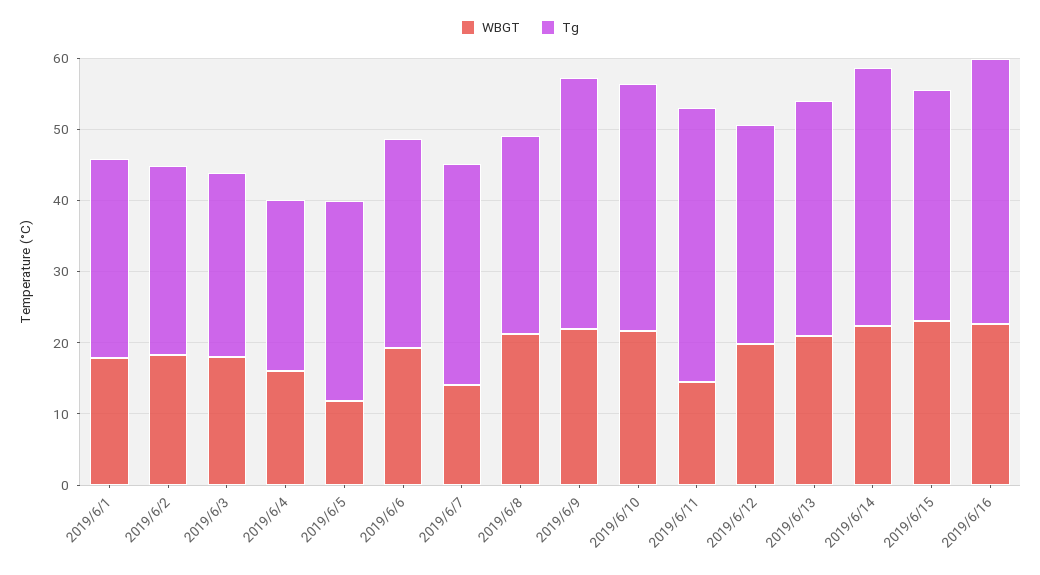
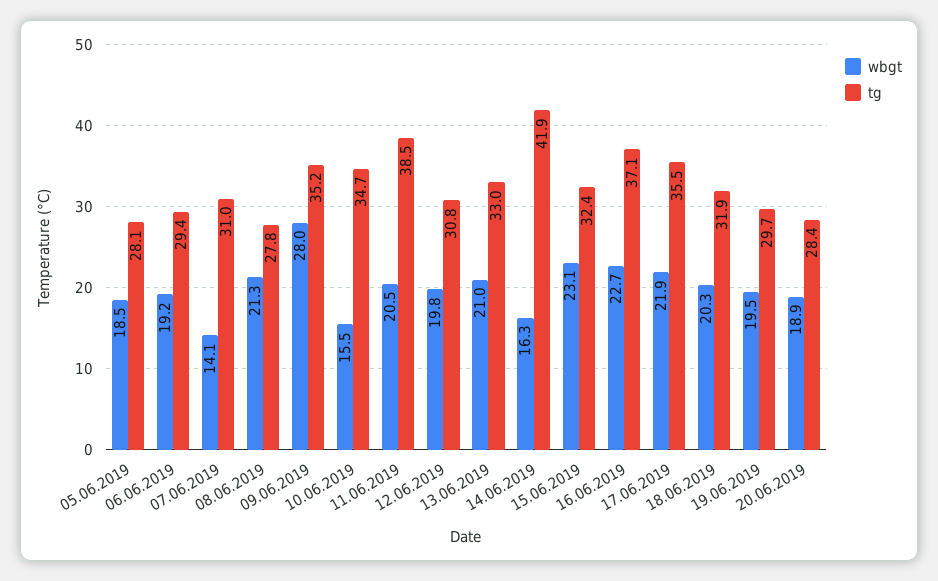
WBGT, 2019/6/1: 18 -> none
Tg, 2019/6/1: 28 -> none
WBGT, 2019/6/2: 18 -> none
Tg, 2019/6/2: 26 -> none
WBGT, 2019/6/3: 18 -> none
Tg, 2019/6/3: 26 -> none
WBGT, 2019/6/4: 16 -> none
Tg, 2019/6/4: 24 -> none
WBGT, 2019/6/5: 12 -> 18.5
WBGT, 2019/6/9: 22 -> 28
WBGT, 2019/6/10: 22 -> 15.5
WBGT, 2019/6/11: 14 -> 20.5
WBGT, 2019/6/14: 22 -> 16.3
Tg, 2019/6/14: 36 -> 41.9
WBGT, 17.06.2019: none -> 21.9
Tg, 17.06.2019: none -> 35.5
WBGT, 18.06.2019: none -> 20.3
Tg, 18.06.2019: none -> 31.9
WBGT, 19.06.2019: none -> 19.5
Tg, 19.06.2019: none -> 29.7
WBGT, 20.06.2019: none -> 18.9
Tg, 20.06.2019: none -> 28.4

